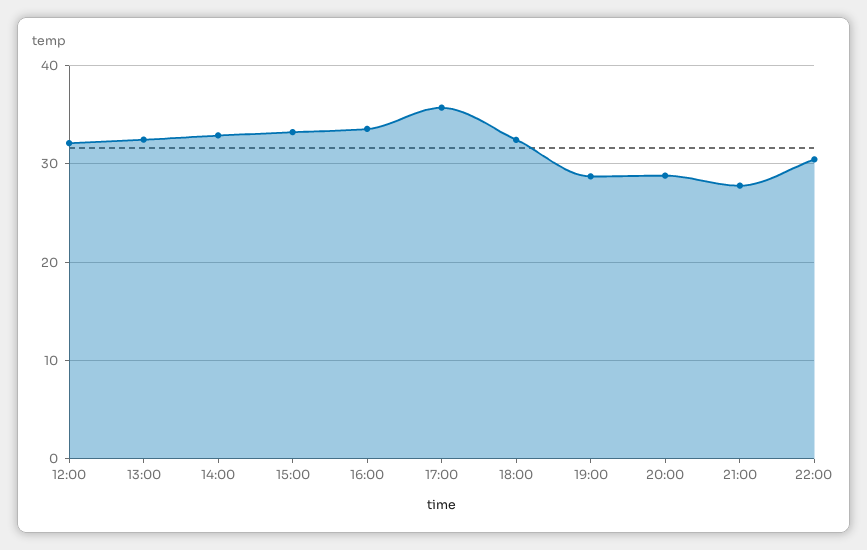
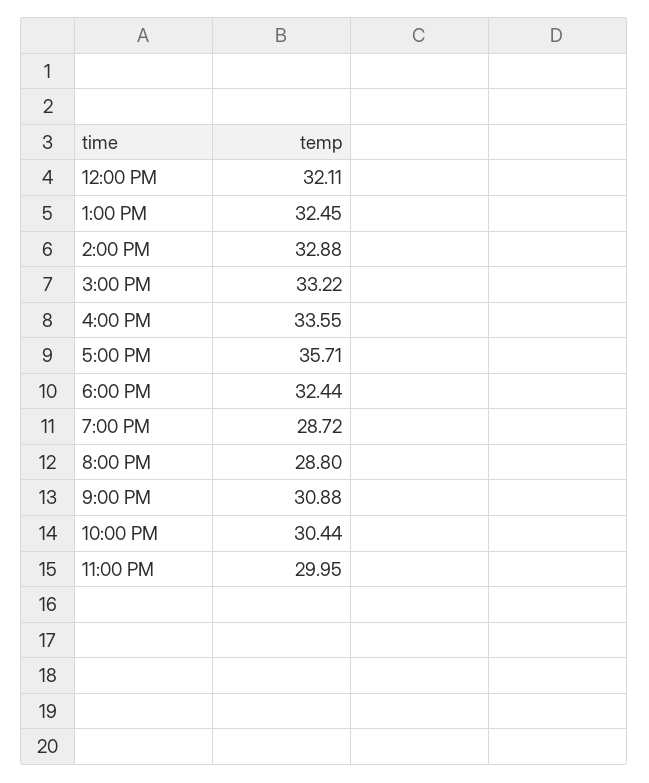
21:00: 28 -> 30.88
11:00 PM: none -> 29.95

